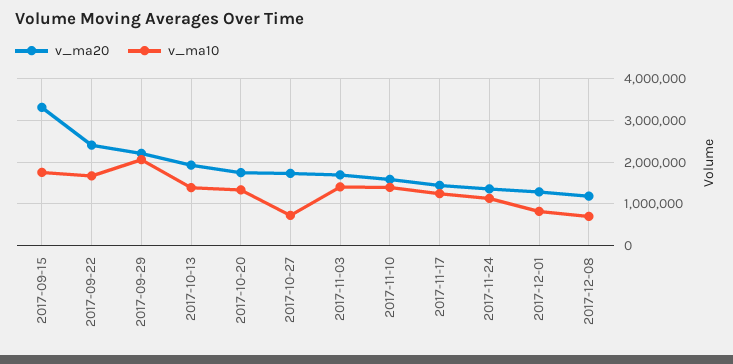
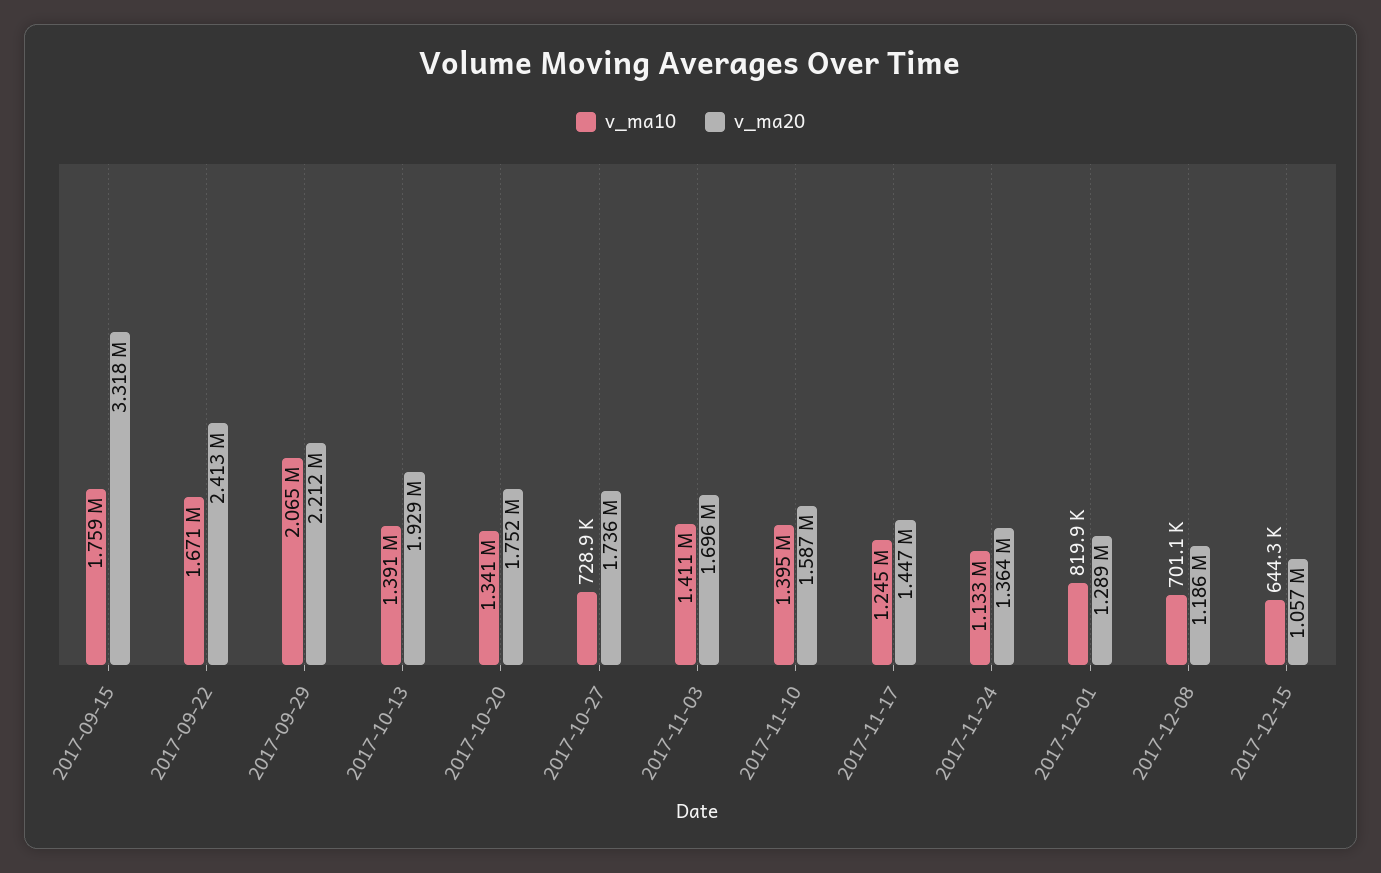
v_ma10, 2017-12-15: none -> 644300
v_ma20, 2017-12-15: none -> 1057000

